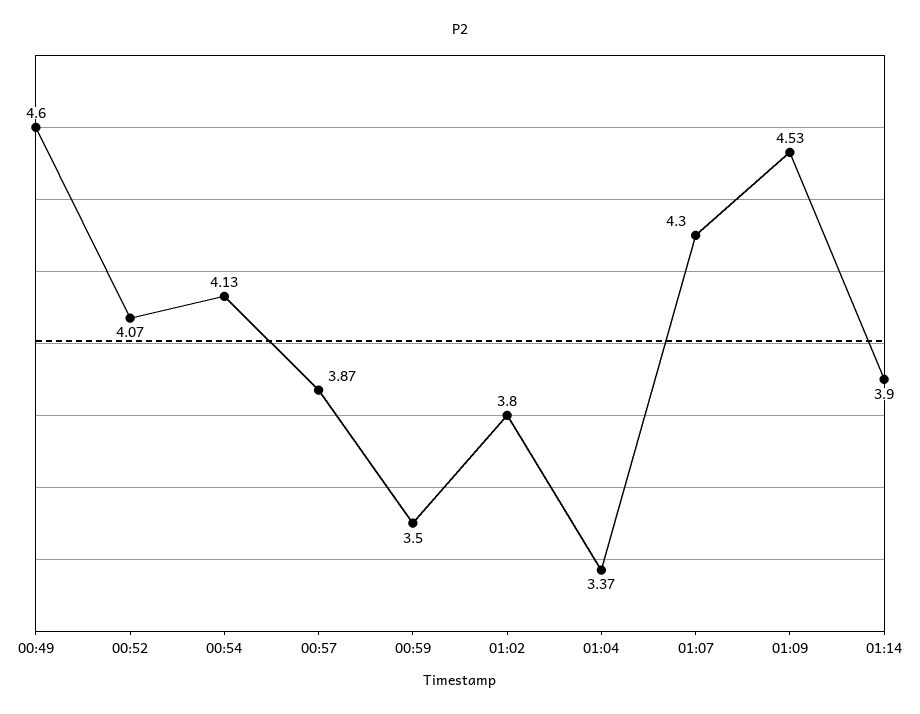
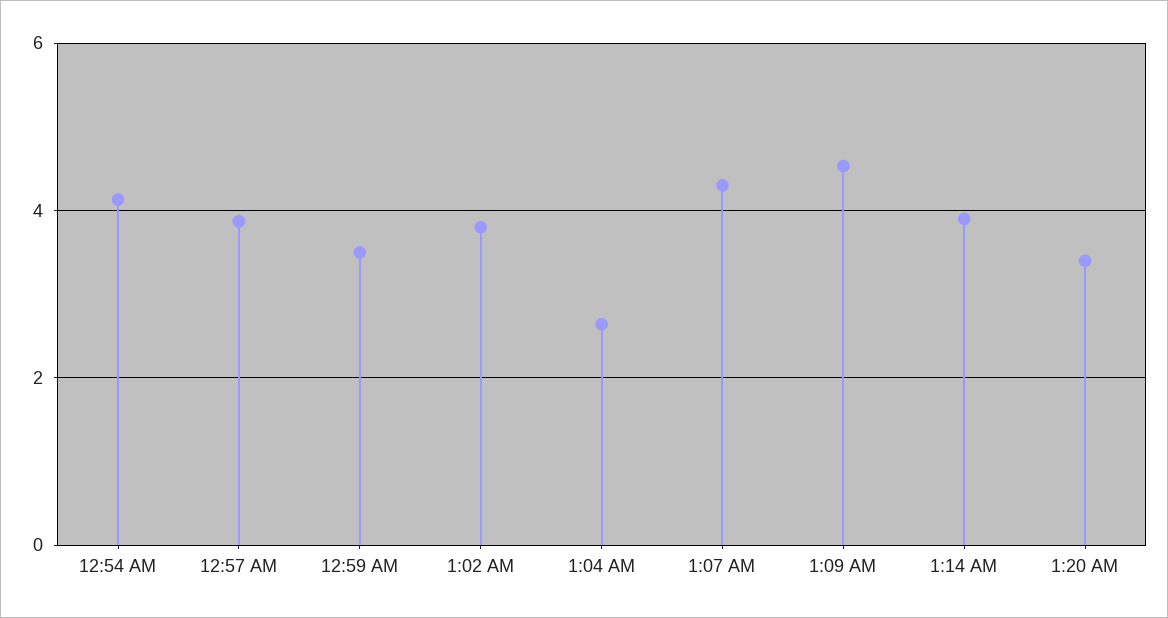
00:49: 4.6 -> none
00:52: 4.07 -> none
01:04: 3.37 -> 2.6
1:20 AM: none -> 3.4

